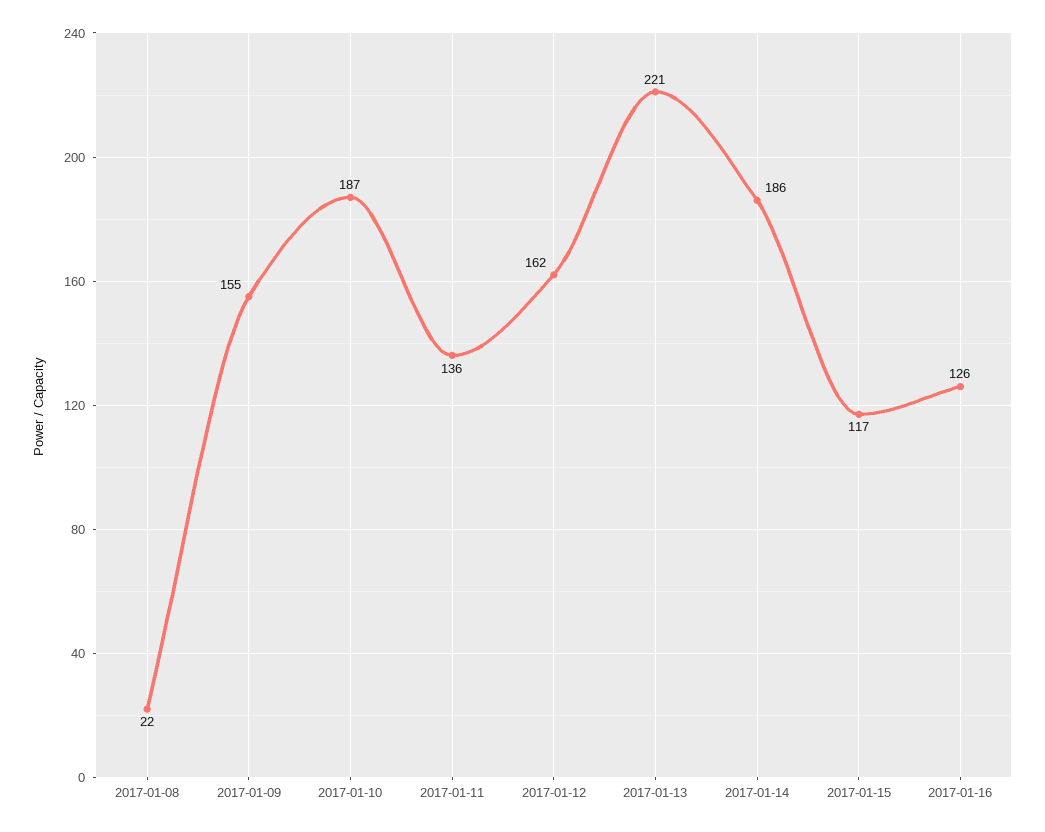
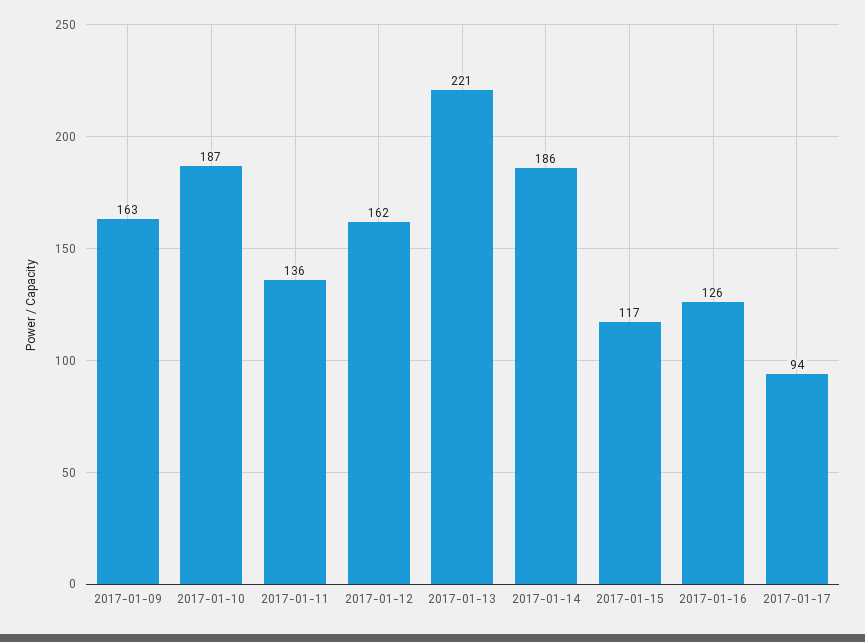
2017-01-08: 22 -> none
2017-01-09: 155 -> 163
2017-01-17: none -> 94

